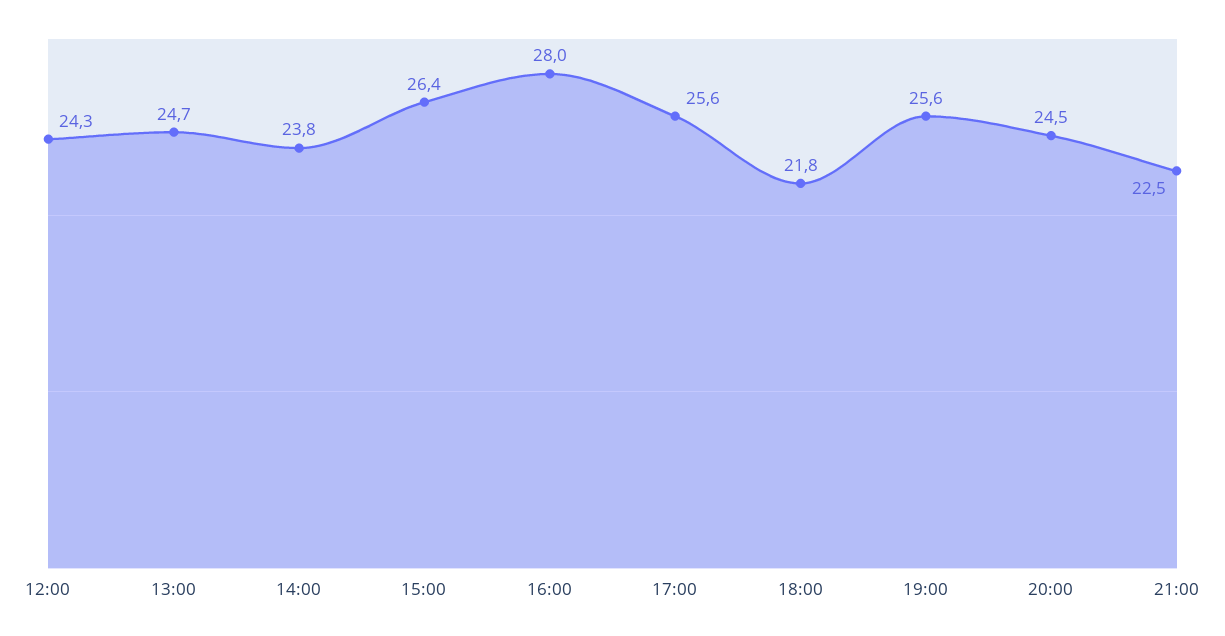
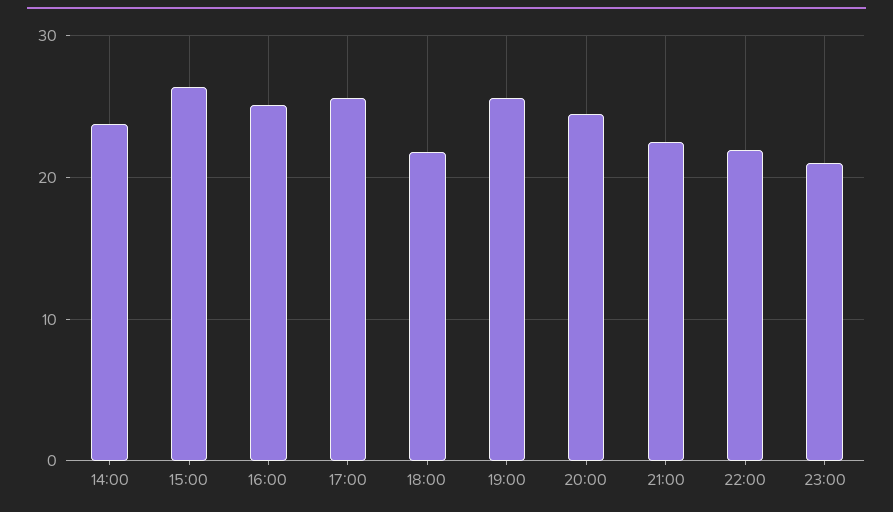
12:00: 24.3 -> none
13:00: 24.7 -> none
16:00: 28 -> 25
22:00: none -> 22
23:00: none -> 21

